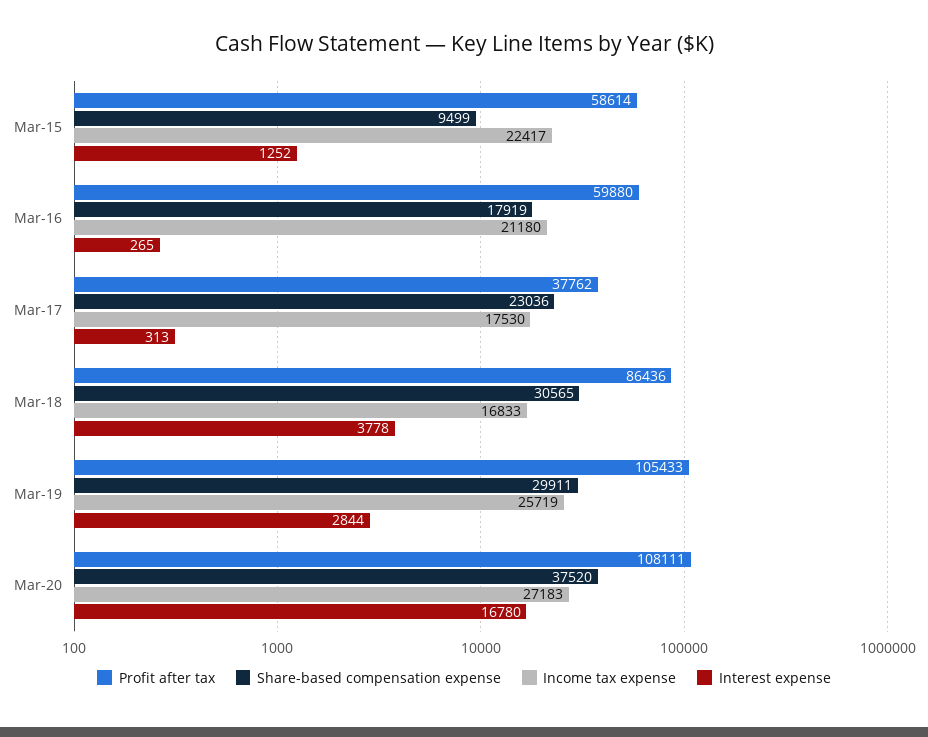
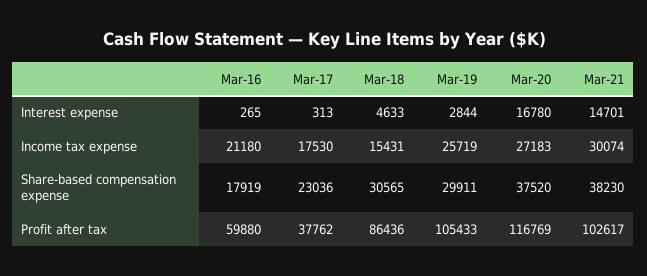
Profit after tax, Mar-15: 58614 -> none
Share-based compensation expense, Mar-15: 9499 -> none
Income tax expense, Mar-15: 22417 -> none
Interest expense, Mar-15: 1252 -> none
Income tax expense, Mar-18: 16833 -> 15431
Interest expense, Mar-18: 3778 -> 4633
Profit after tax, Mar-20: 108111 -> 116769
Interest expense, Mar-21: none -> 14701
Income tax expense, Mar-21: none -> 30074
Share-based compensation expense, Mar-21: none -> 38230
Profit after tax, Mar-21: none -> 102617

